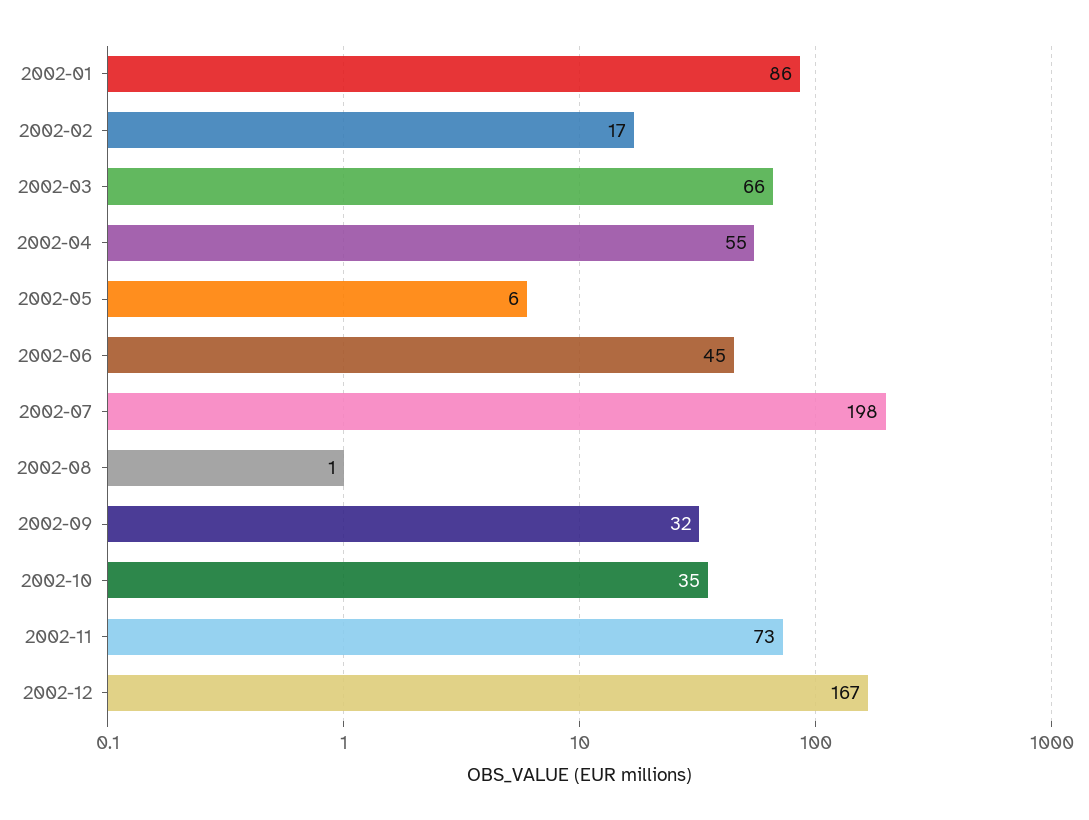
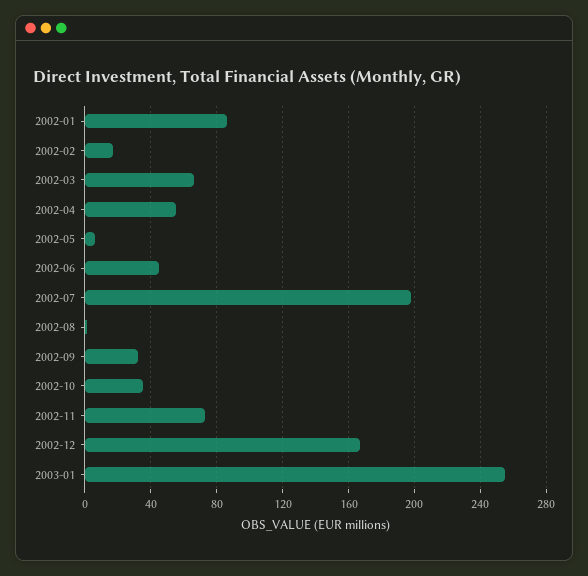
2003-01: none -> 255

